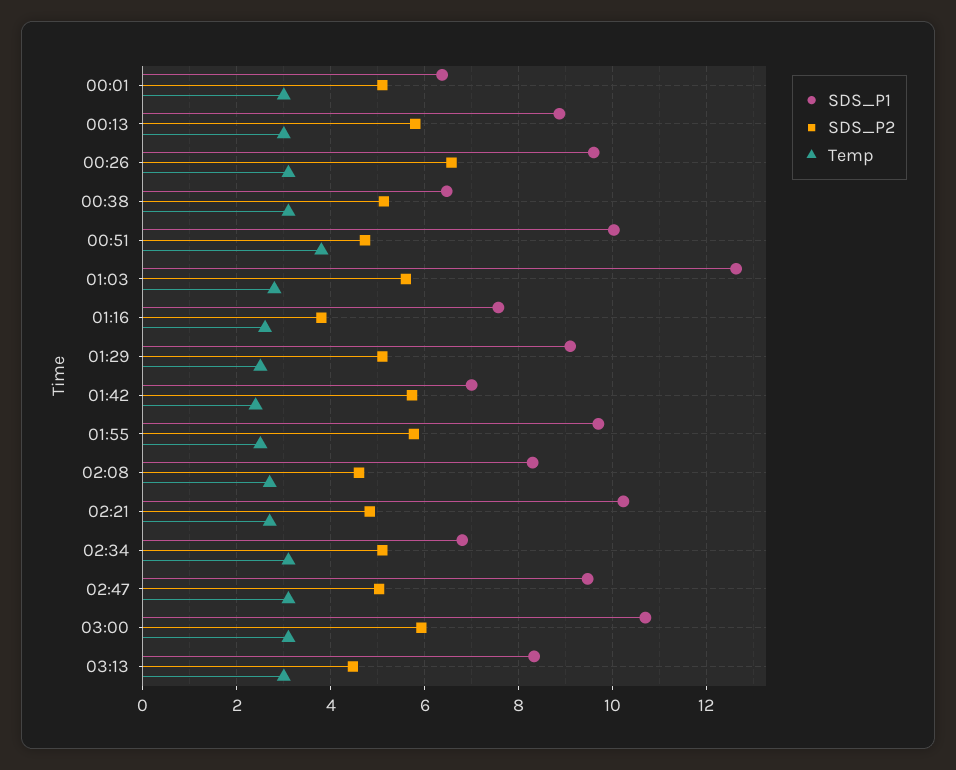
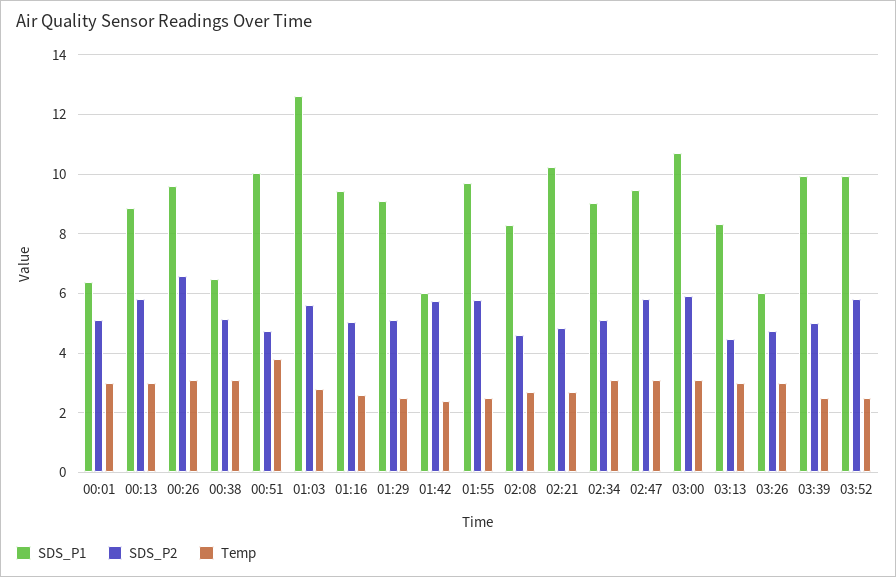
SDS_P1, 01:16: 7.6 -> 9.5
SDS_P2, 01:16: 3.8 -> 5
SDS_P1, 01:42: 7 -> 6
SDS_P1, 02:34: 6.8 -> 9
SDS_P2, 02:47: 5 -> 5.75
SDS_P1, 03:26: none -> 6
SDS_P2, 03:26: none -> 4.75
Temp, 03:26: none -> 3
SDS_P1, 03:39: none -> 10
SDS_P2, 03:39: none -> 5
Temp, 03:39: none -> 2.5
SDS_P1, 03:52: none -> 10
SDS_P2, 03:52: none -> 5.75
Temp, 03:52: none -> 2.5

